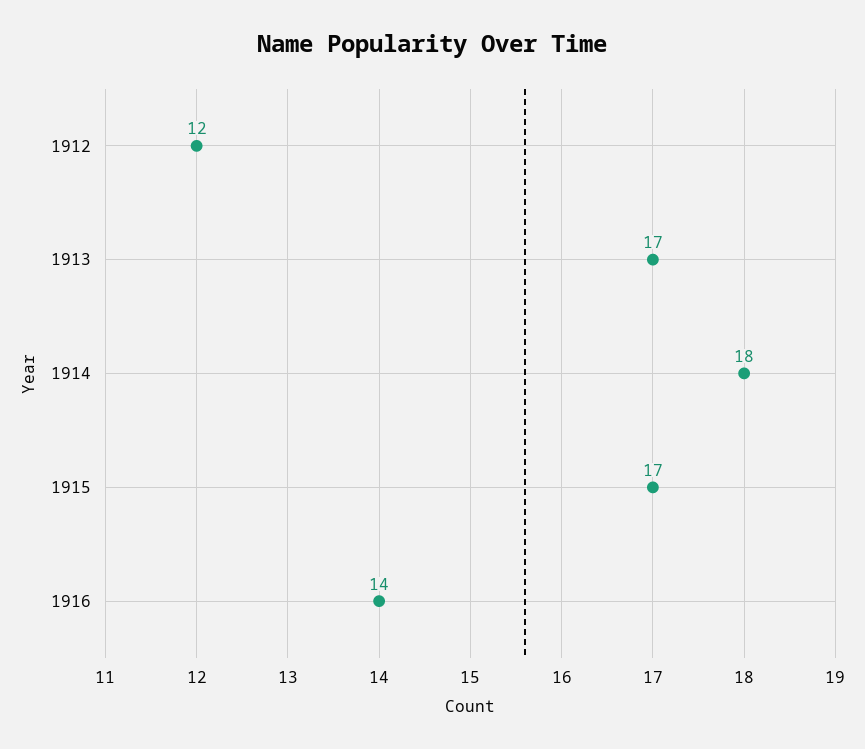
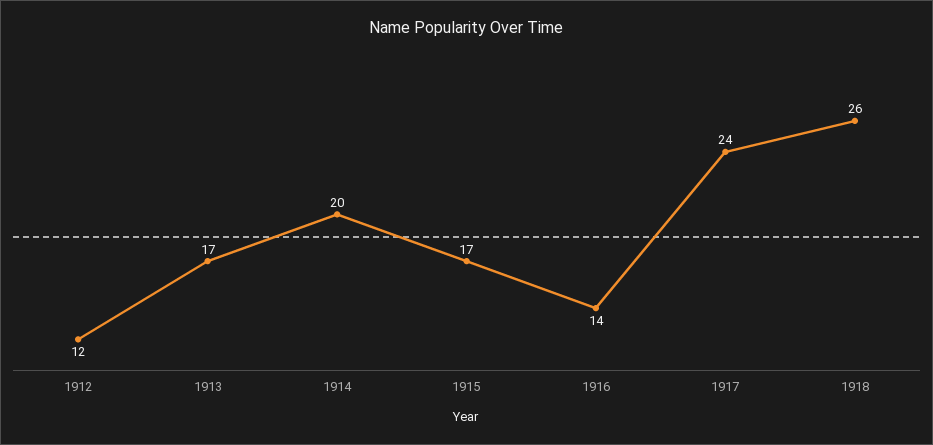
1914: 18 -> 20
1917: none -> 24
1918: none -> 26

